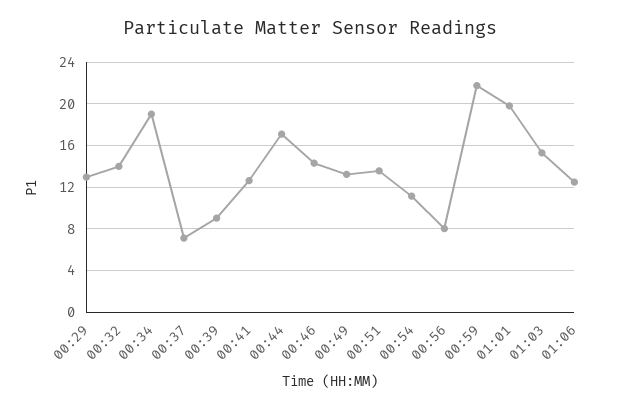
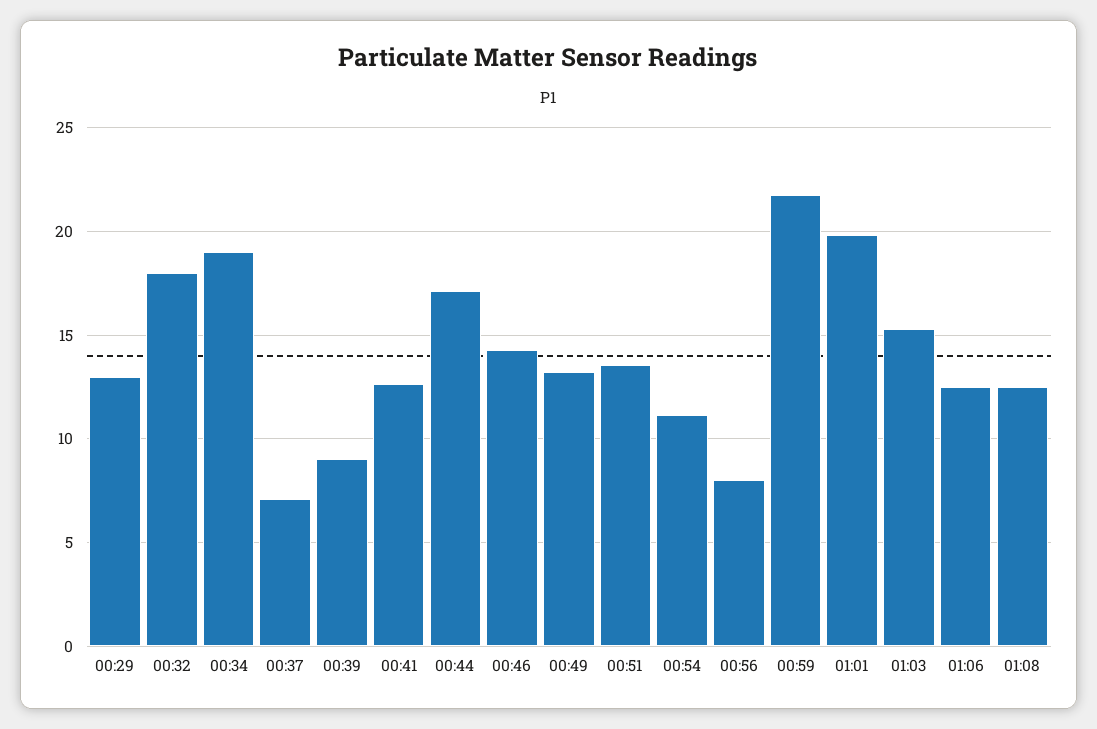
00:32: 14 -> 18
01:08: none -> 12.5

